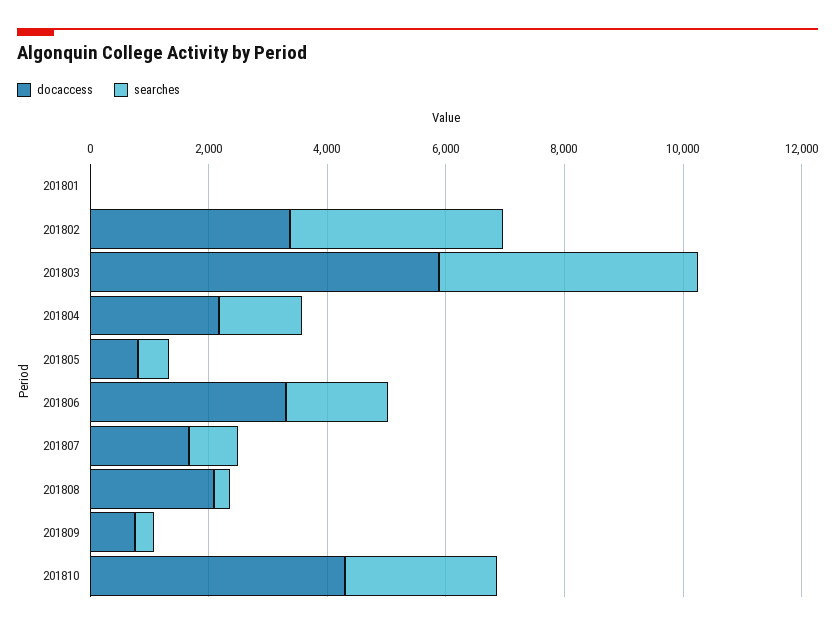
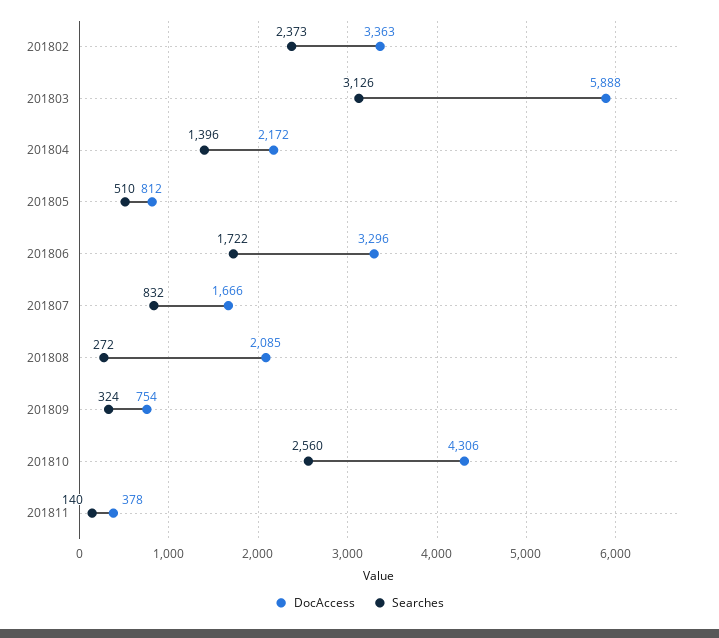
docaccess, 201801: 0 -> none
searches, 201801: 0 -> none
searches, 201802: 3500 -> 2373
searches, 201803: 4500 -> 3126
docaccess, 201811: none -> 378
searches, 201811: none -> 140

